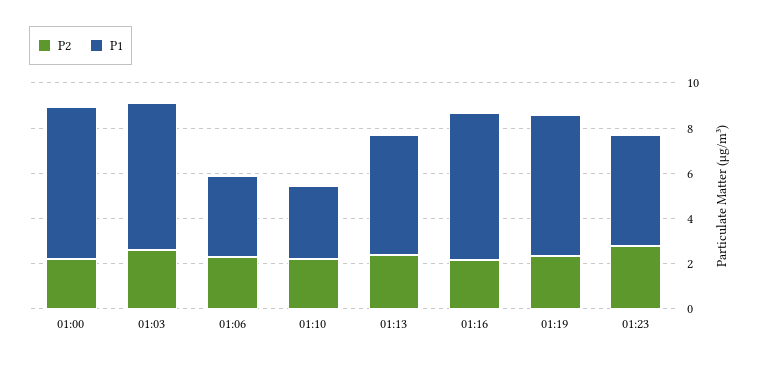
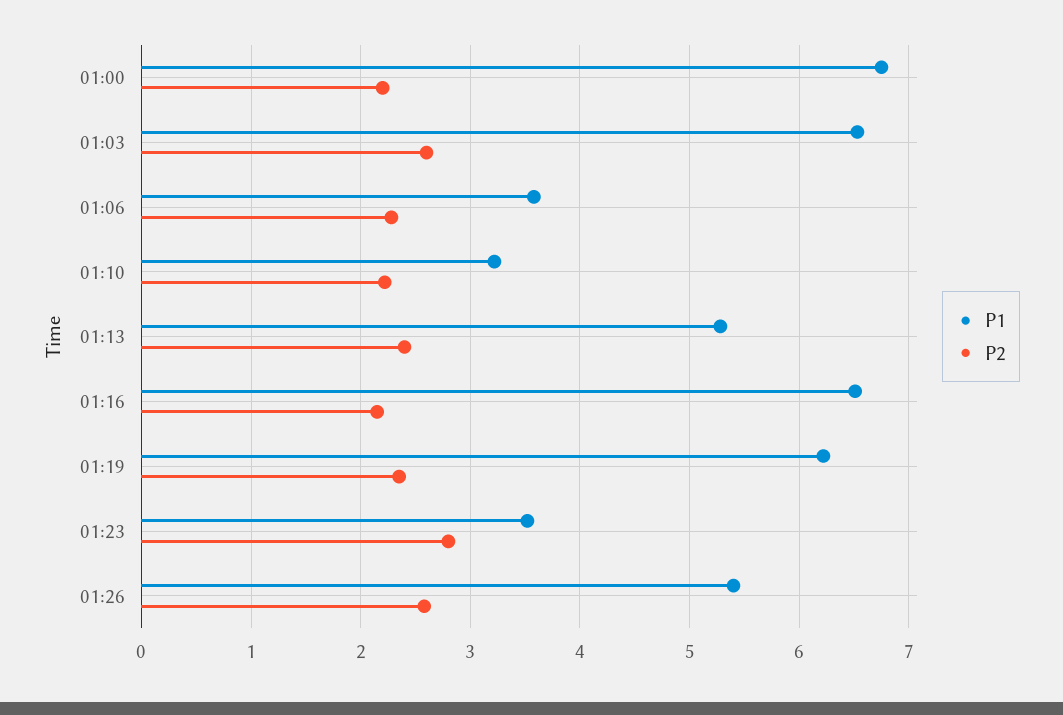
P1, 01:23: 5 -> 3.5
P1, 01:26: none -> 5.4
P2, 01:26: none -> 2.6

